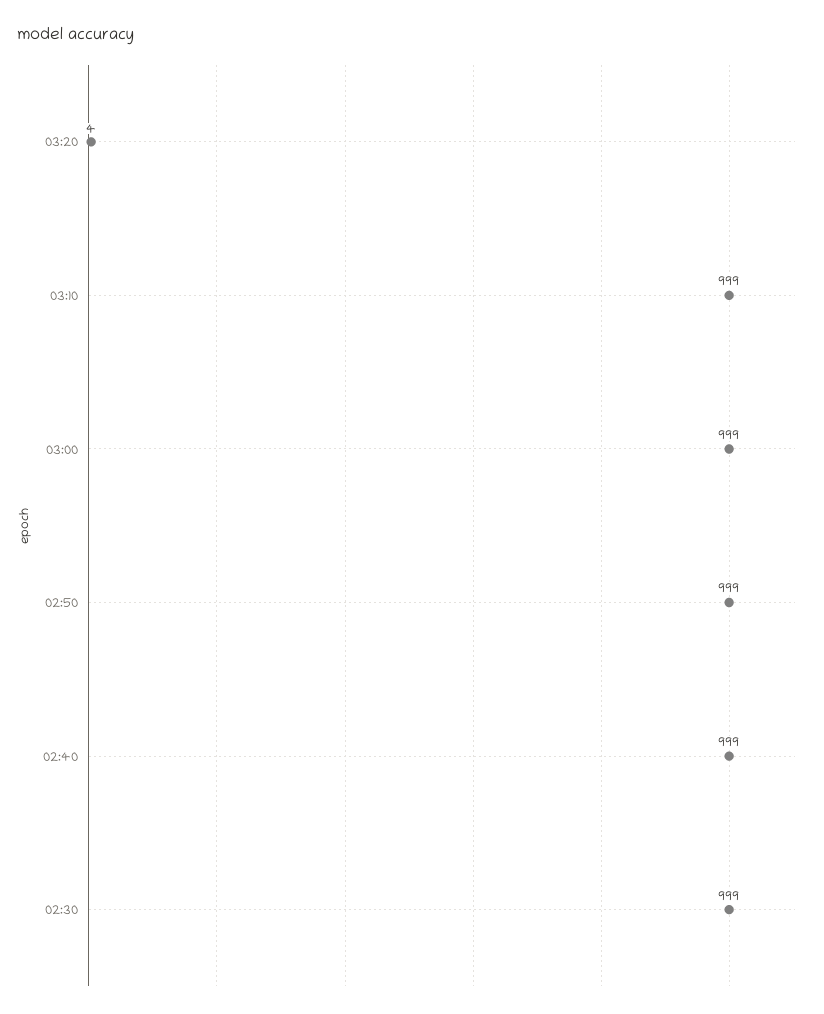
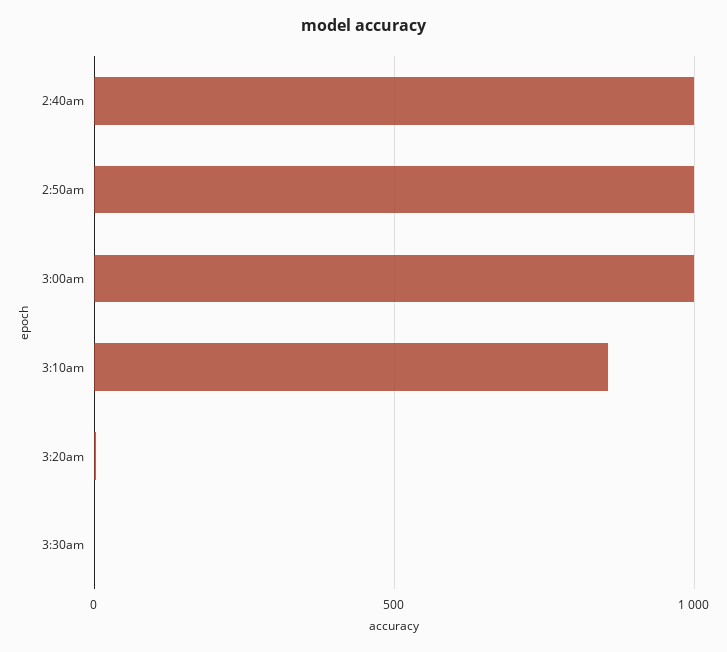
03:10: 999 -> 850
02:30: 999 -> none
3:30am: none -> 0

